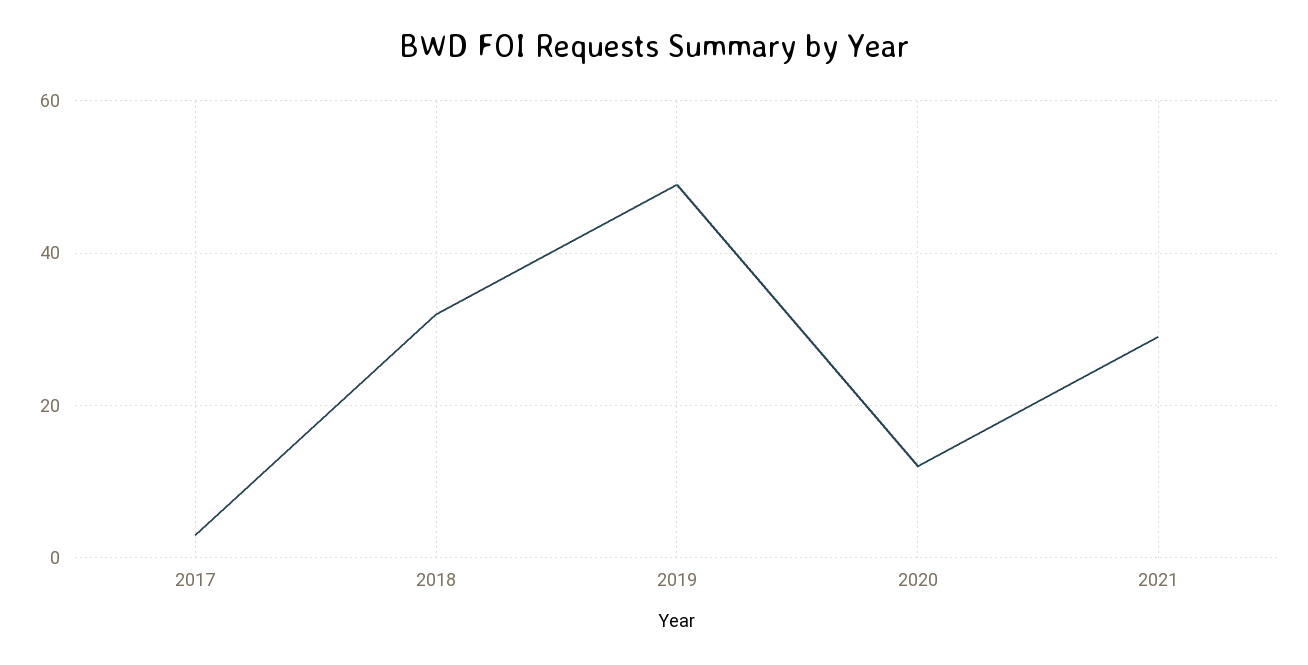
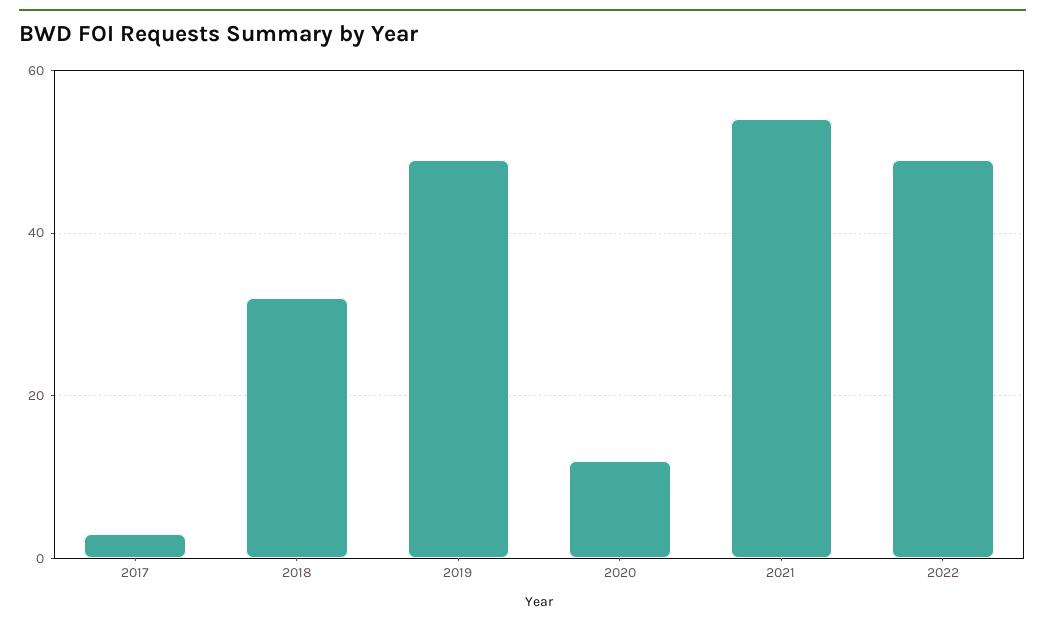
2021: 30 -> 55
2022: none -> 50

